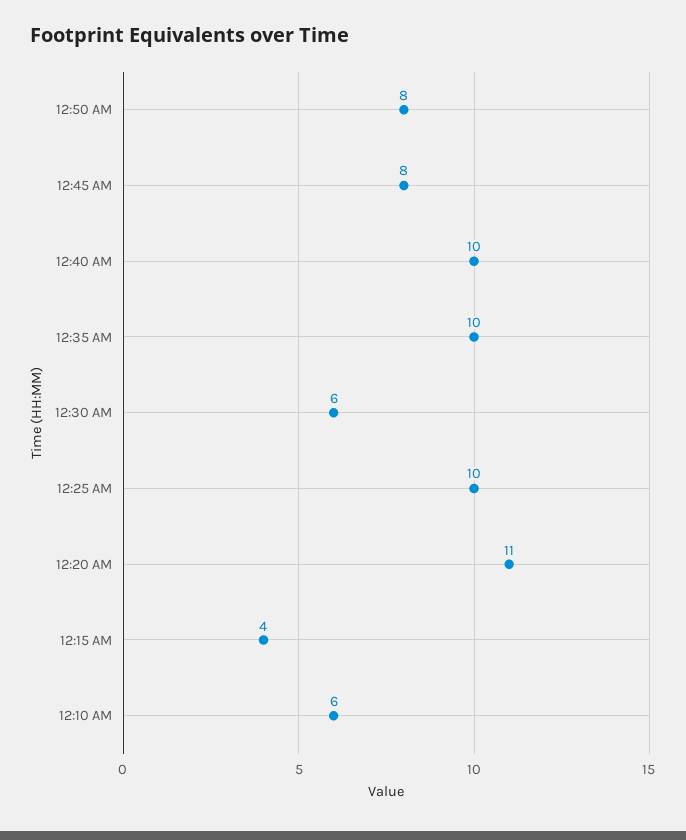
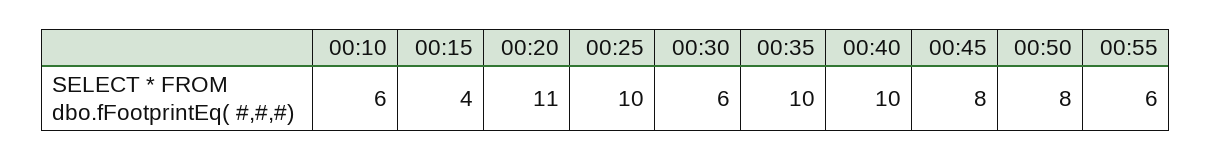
00:55: none -> 6

